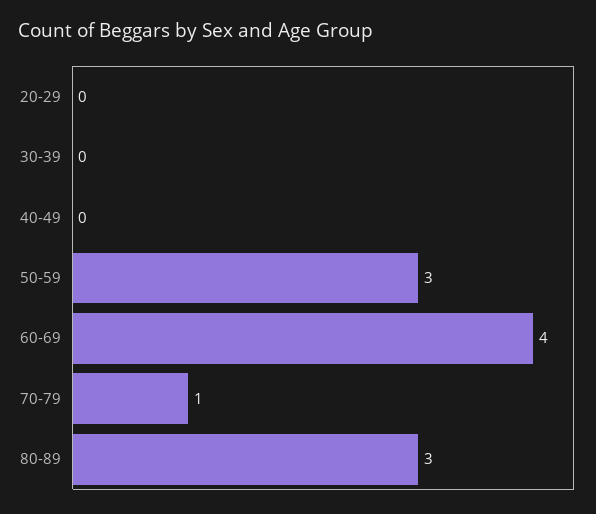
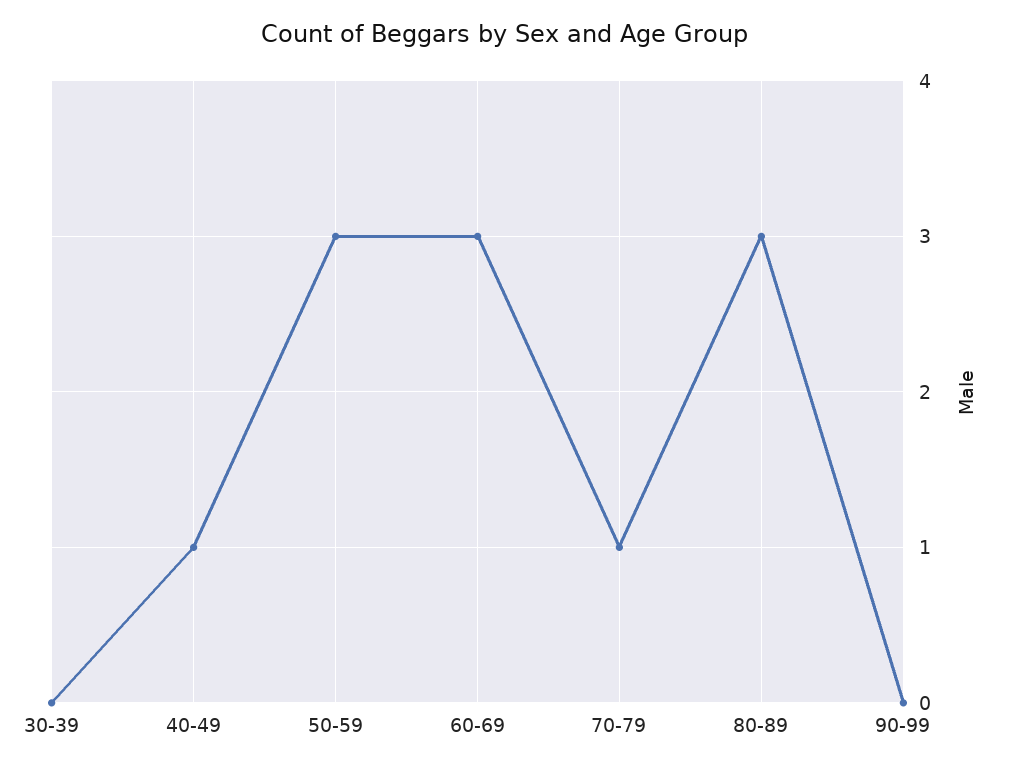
20-29: 0 -> none
40-49: 0 -> 1
60-69: 4 -> 3
90-99: none -> 0

